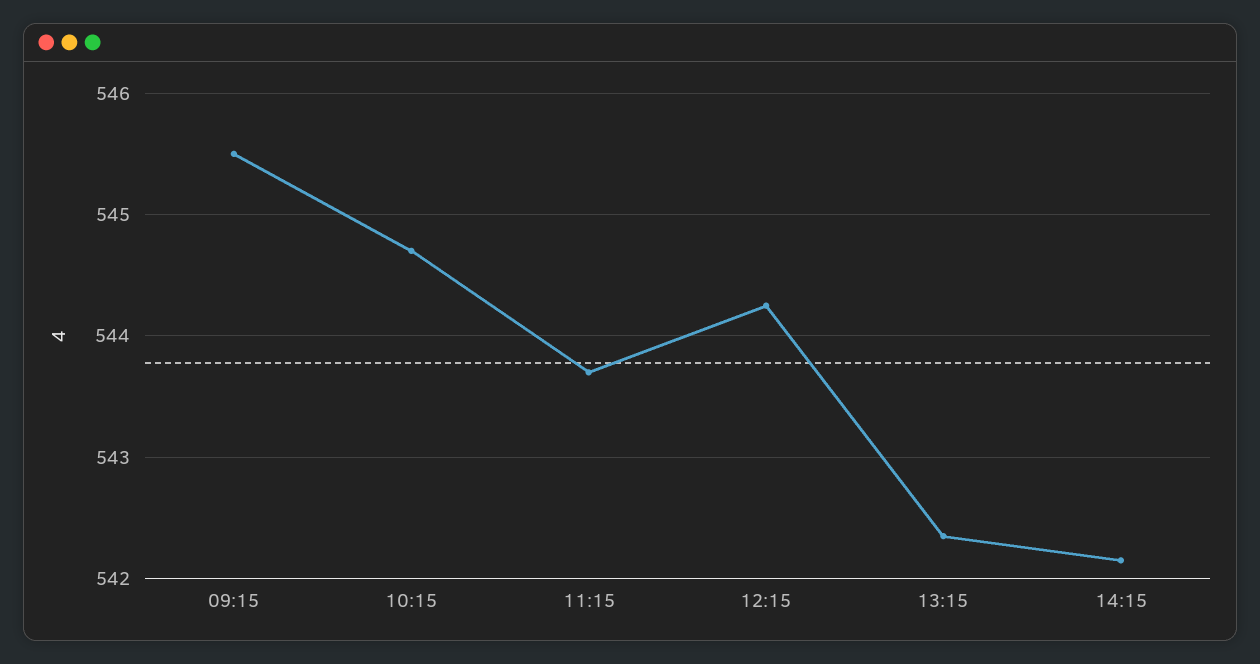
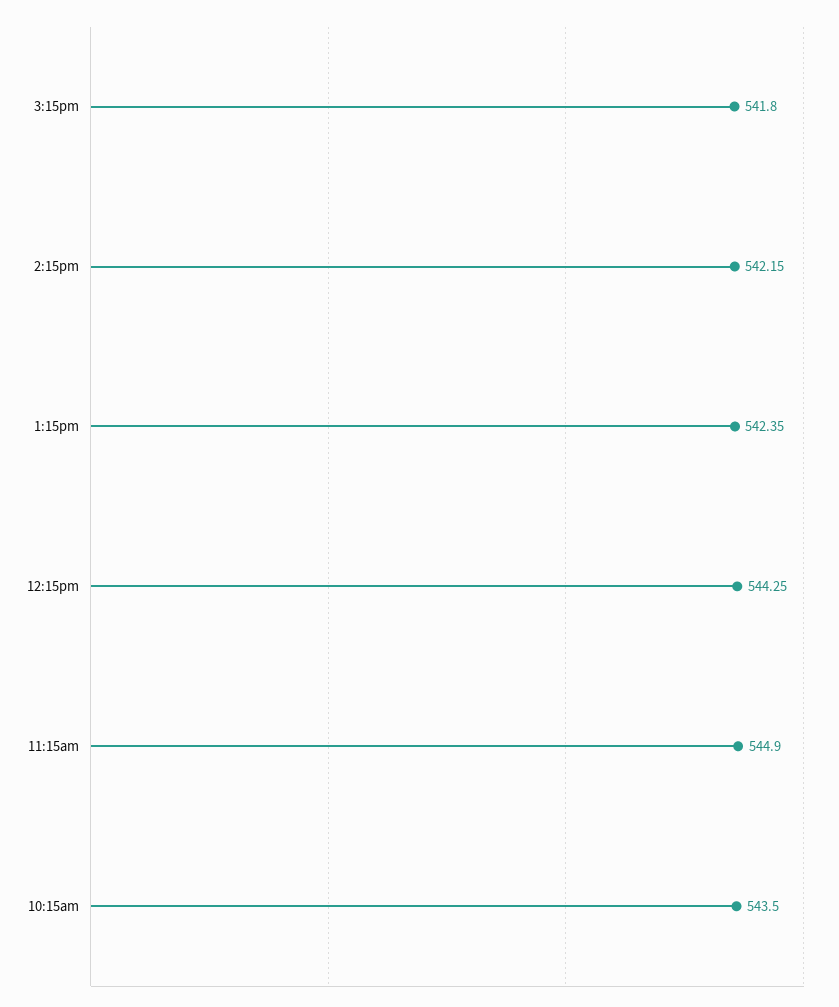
09:15: 545.5 -> none
10:15: 544.7 -> 543.5
11:15: 543.7 -> 544.9
3:15pm: none -> 541.8

